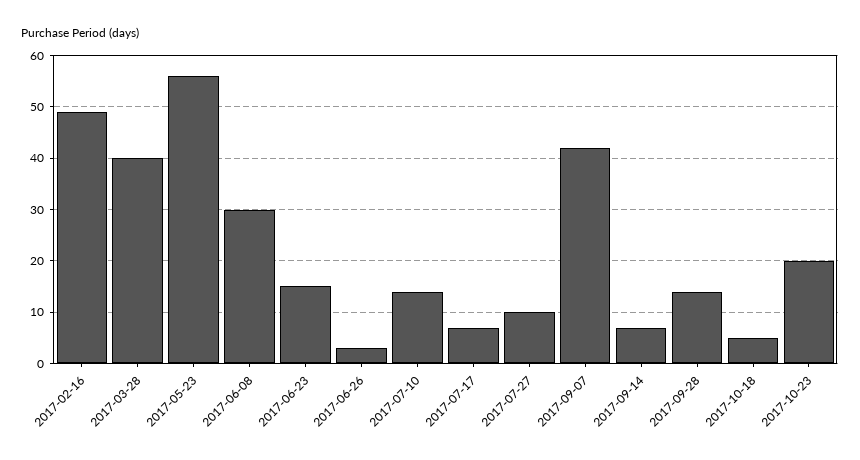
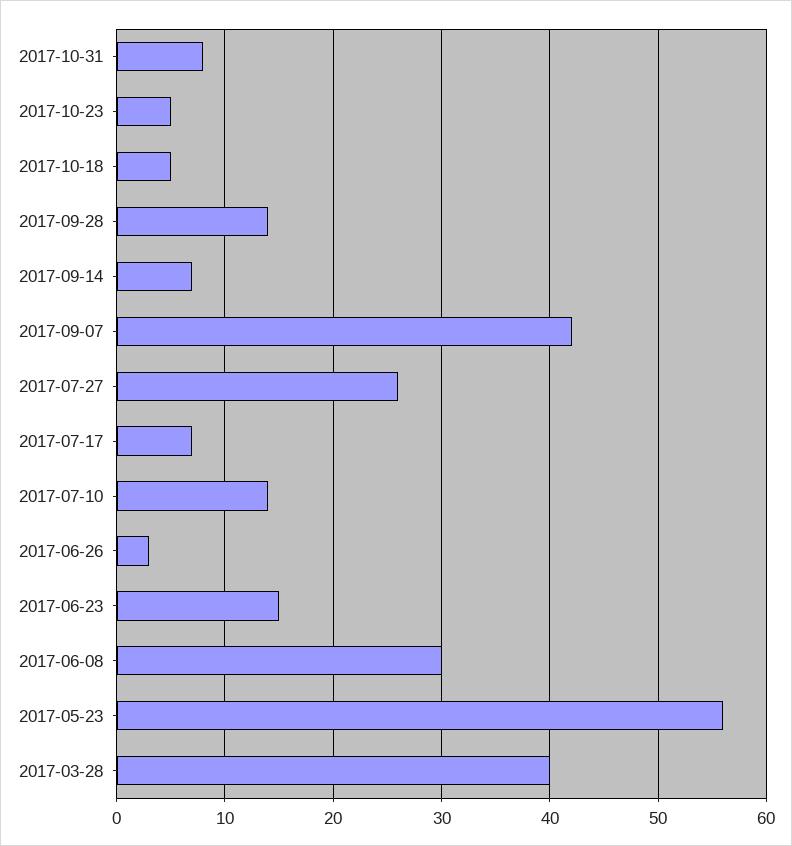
2017-02-16: 50 -> none
2017-07-27: 10 -> 26
2017-10-23: 20 -> 5
2017-10-31: none -> 8

